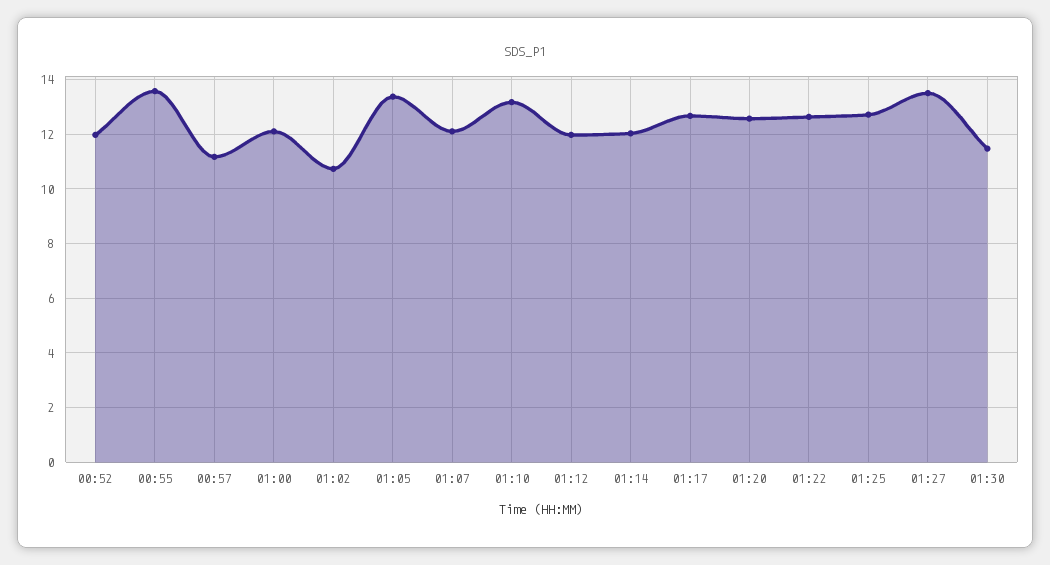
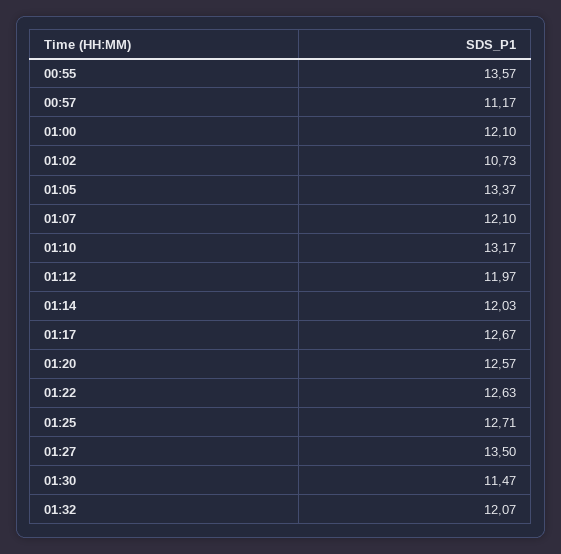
00:52: 12 -> none
01:32: none -> 12.07

